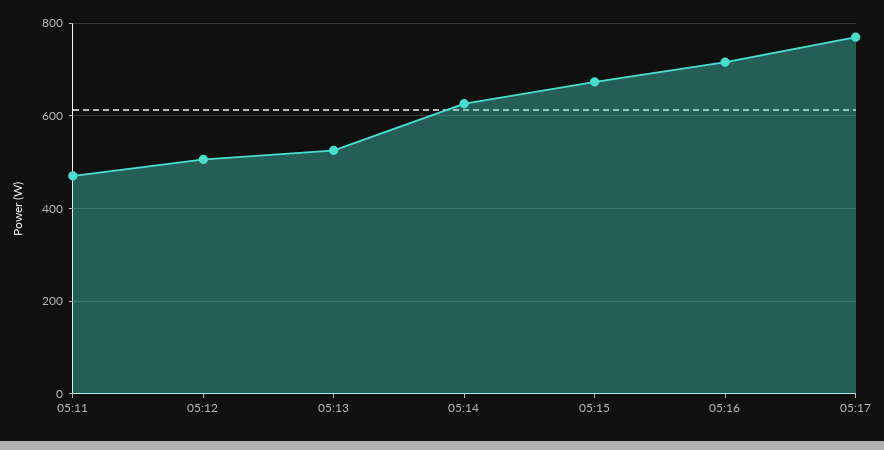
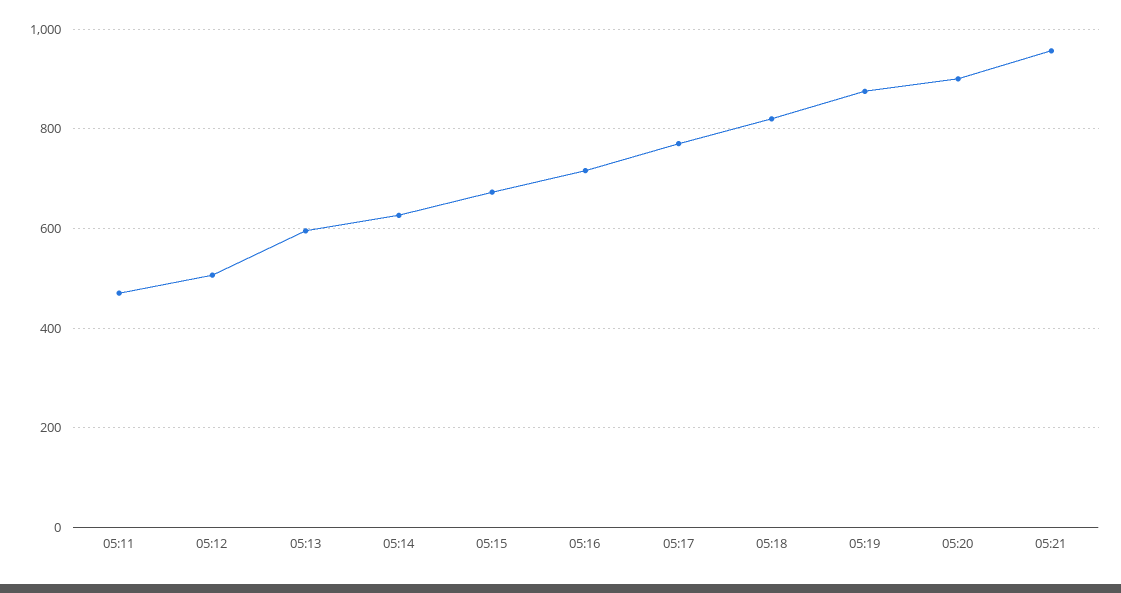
05:13: 520 -> 600
05:18: none -> 820
05:19: none -> 880
05:20: none -> 900
05:21: none -> 960

